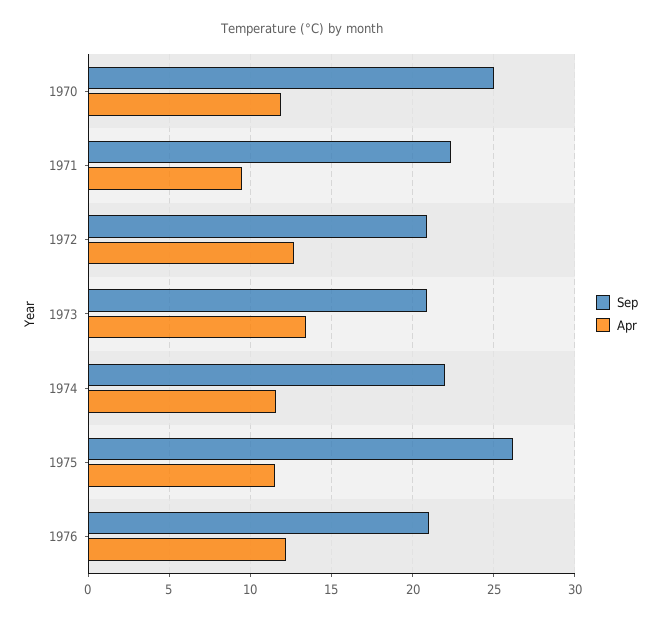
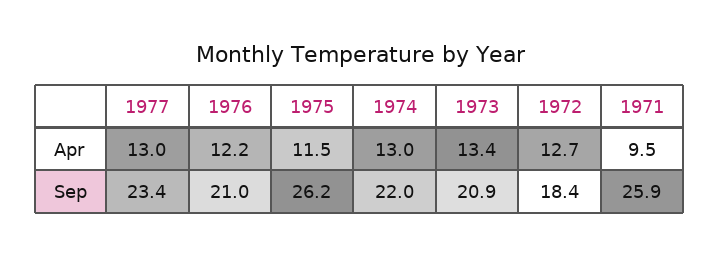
Sep, 1970: 25 -> none
Apr, 1970: 12 -> none
Sep, 1971: 22.5 -> 25.9
Sep, 1972: 21 -> 18.4
Apr, 1974: 11.5 -> 13
Apr, 1977: none -> 13
Sep, 1977: none -> 23.4

